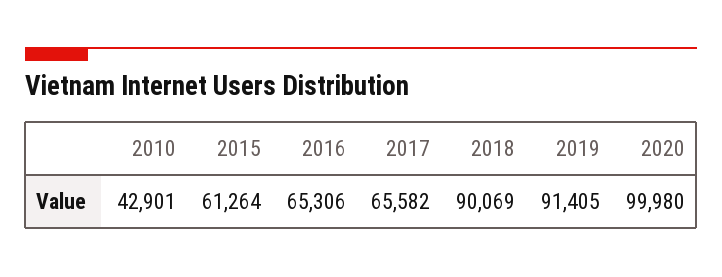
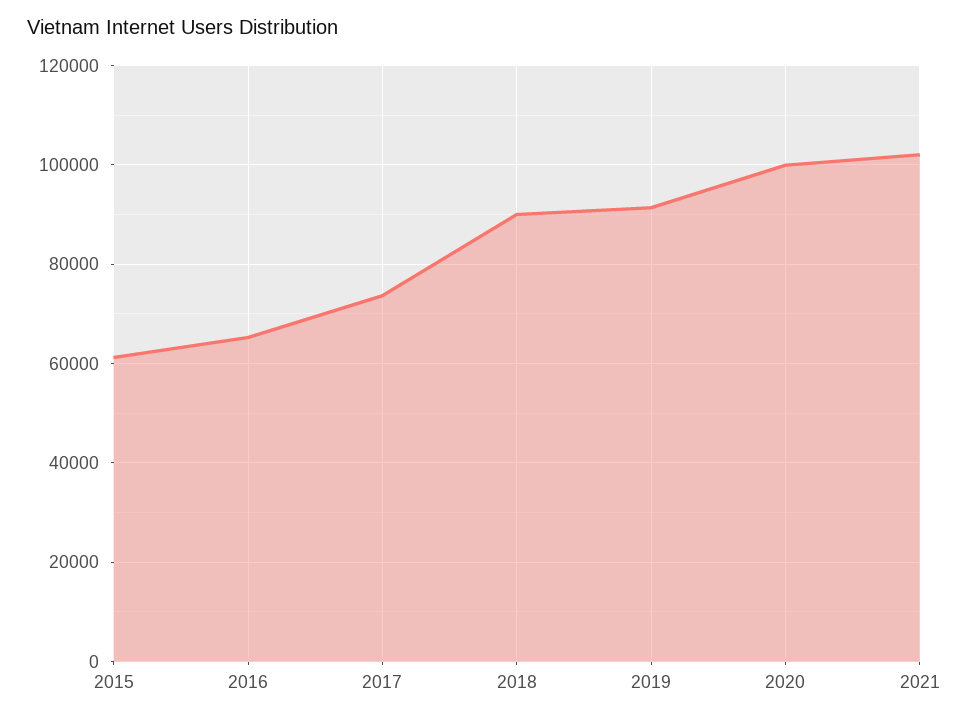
2010: 42901 -> none
2017: 65582 -> 74000
2021: none -> 102000

